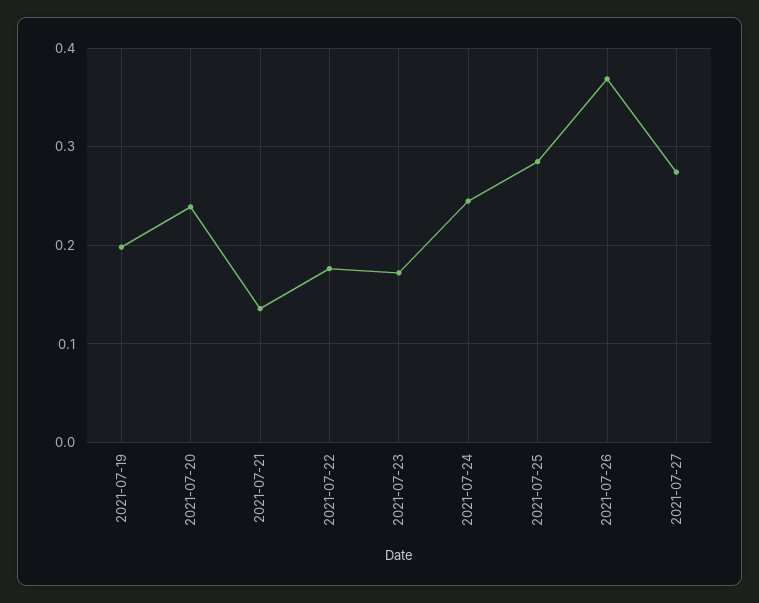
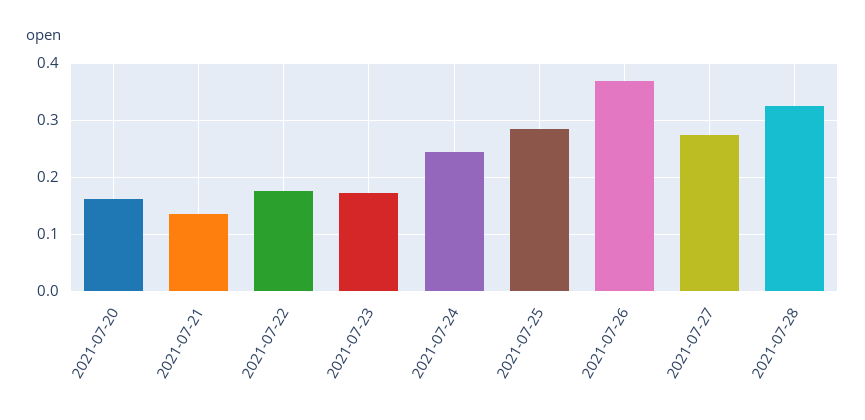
2021-07-19: 0.2 -> none
2021-07-20: 0.24 -> 0.16
2021-07-28: none -> 0.32

